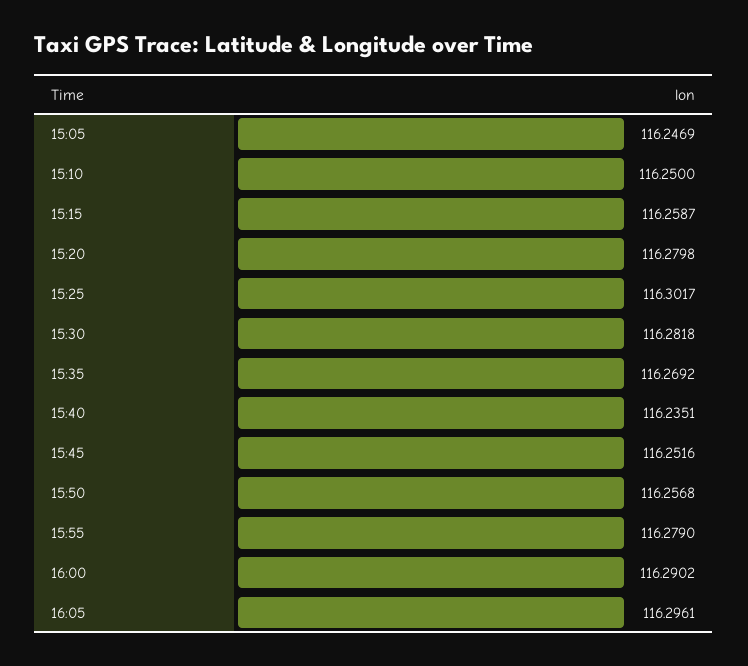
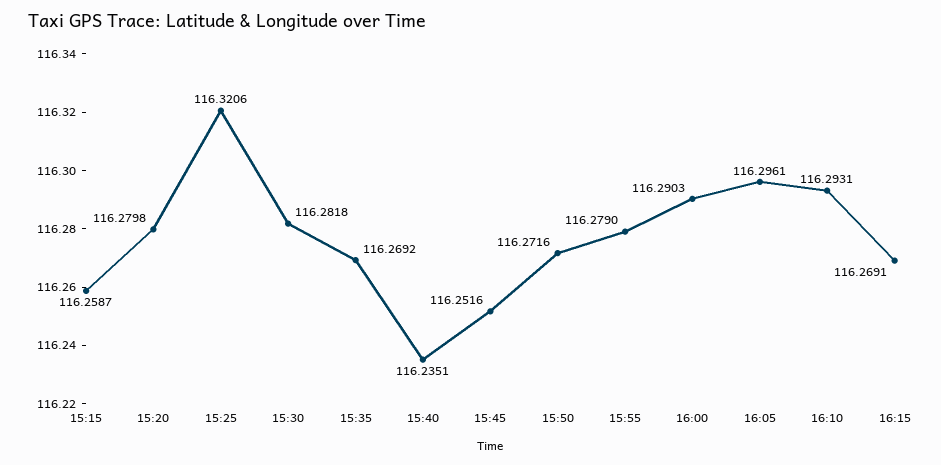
15:05: 116.2469 -> none
15:10: 116.25 -> none
15:25: 116.3017 -> 116.3206
15:50: 116.2568 -> 116.2716
16:00: 116.2902 -> 116.2903
16:10: none -> 116.2931
16:15: none -> 116.2691

